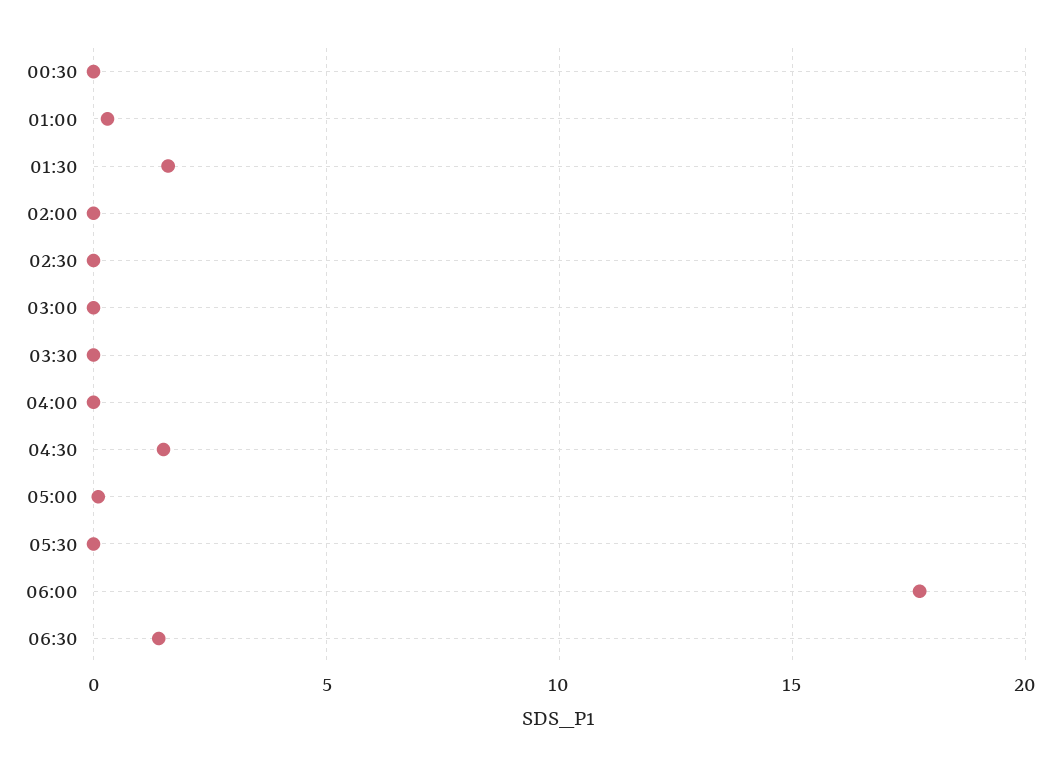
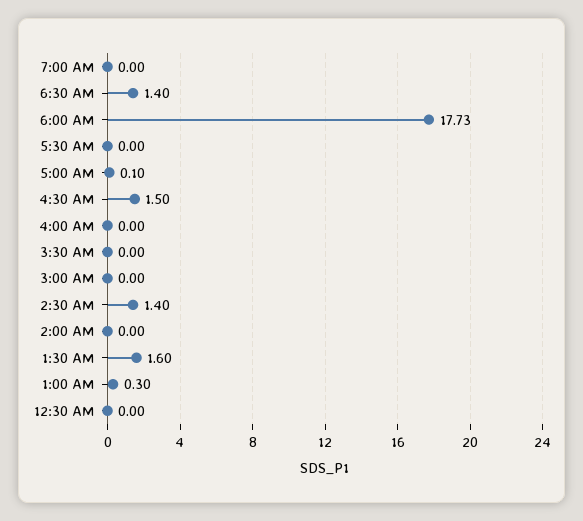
02:30: 0 -> 1.4
7:00 AM: none -> 0

